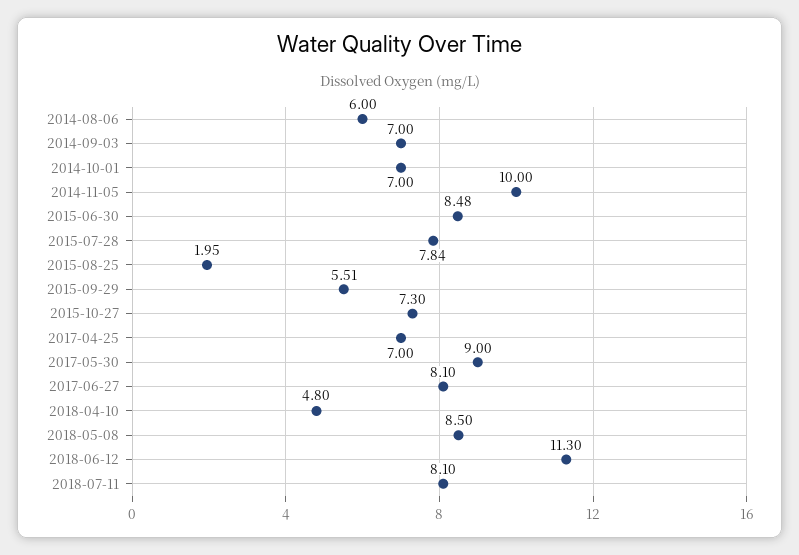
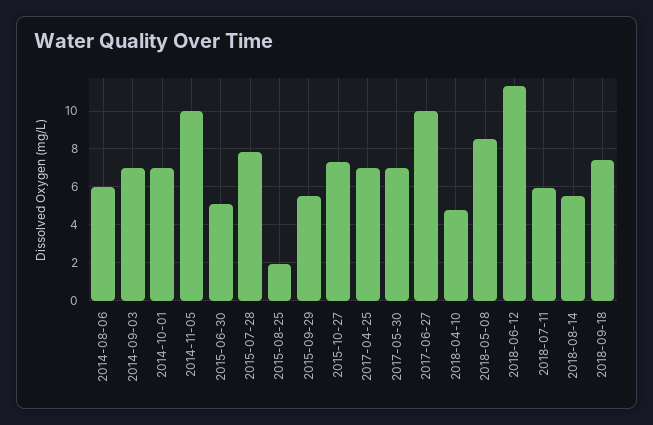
2015-06-30: 8.48 -> 5
2017-05-30: 9 -> 7
2017-06-27: 8.1 -> 10
2018-07-11: 8.1 -> 6
2018-08-14: none -> 5.5
2018-09-18: none -> 7.5

